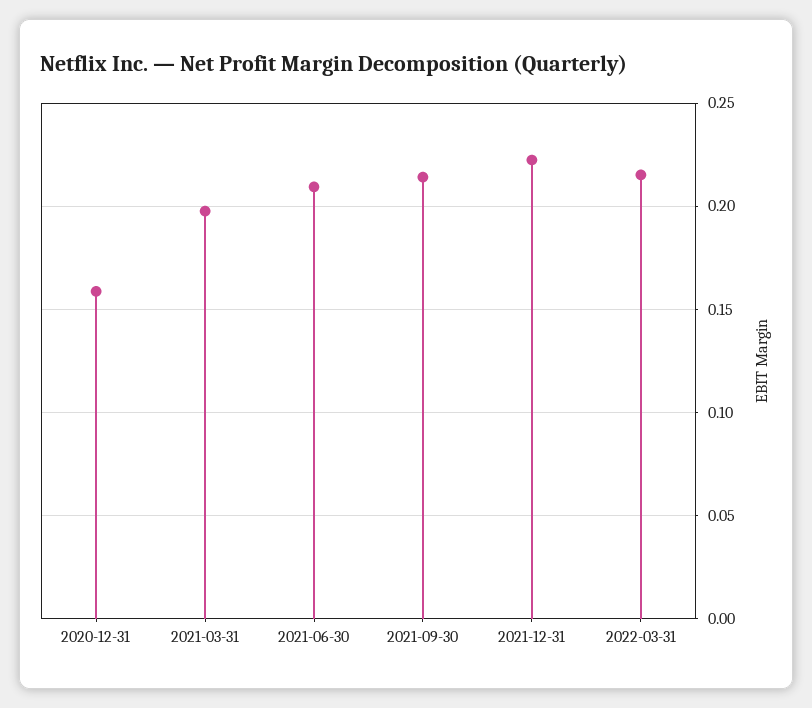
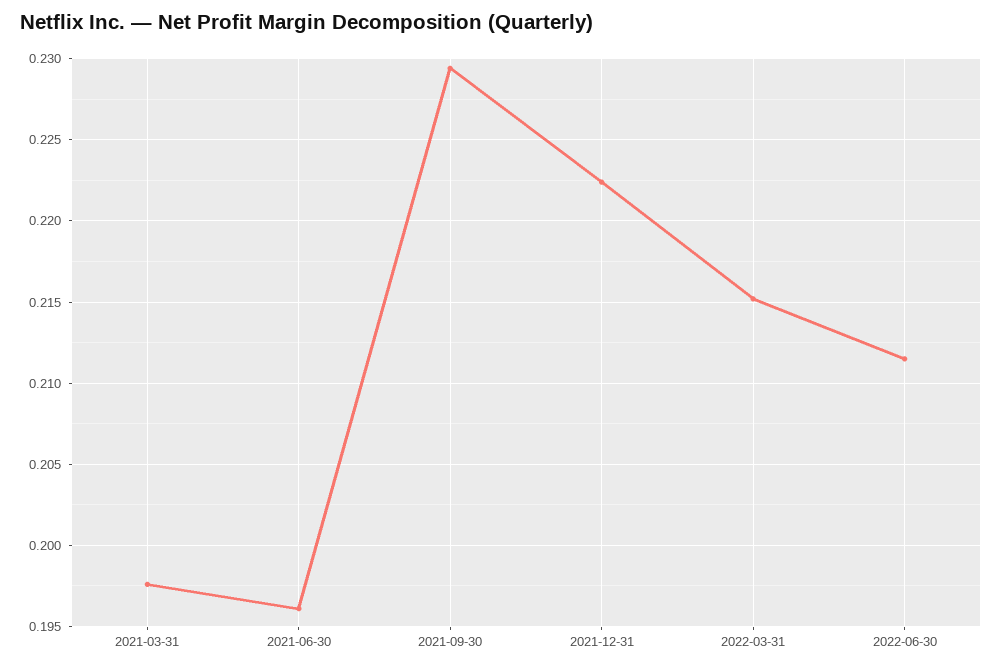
2020-12-31: 0.16 -> none
2021-06-30: 0.21 -> 0.196
2021-09-30: 0.215 -> 0.2295
2022-06-30: none -> 0.2115

